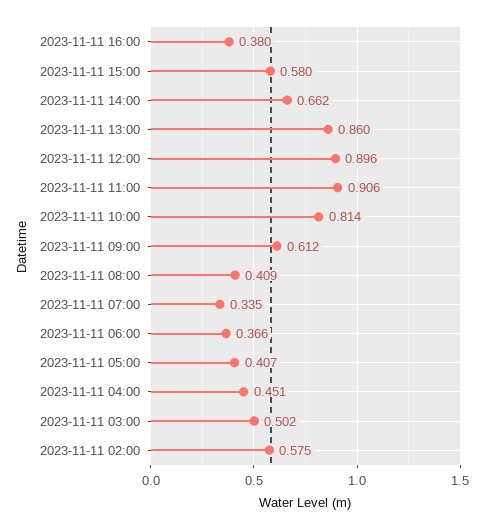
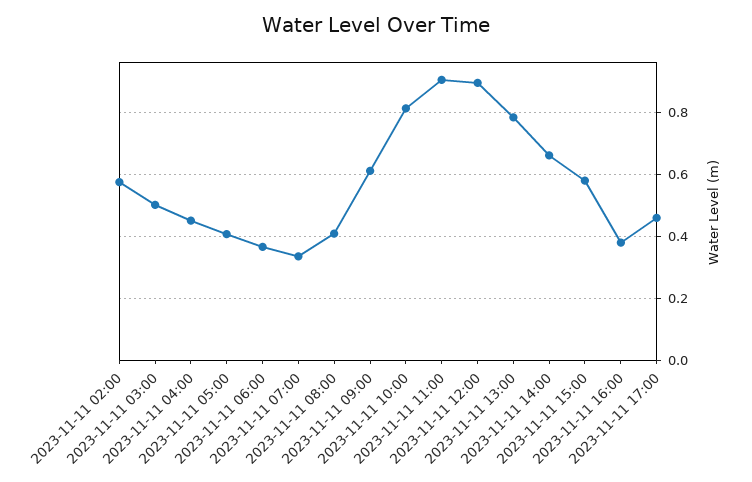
2023-11-11 13:00: 0.86 -> 0.78
2023-11-11 17:00: none -> 0.46

